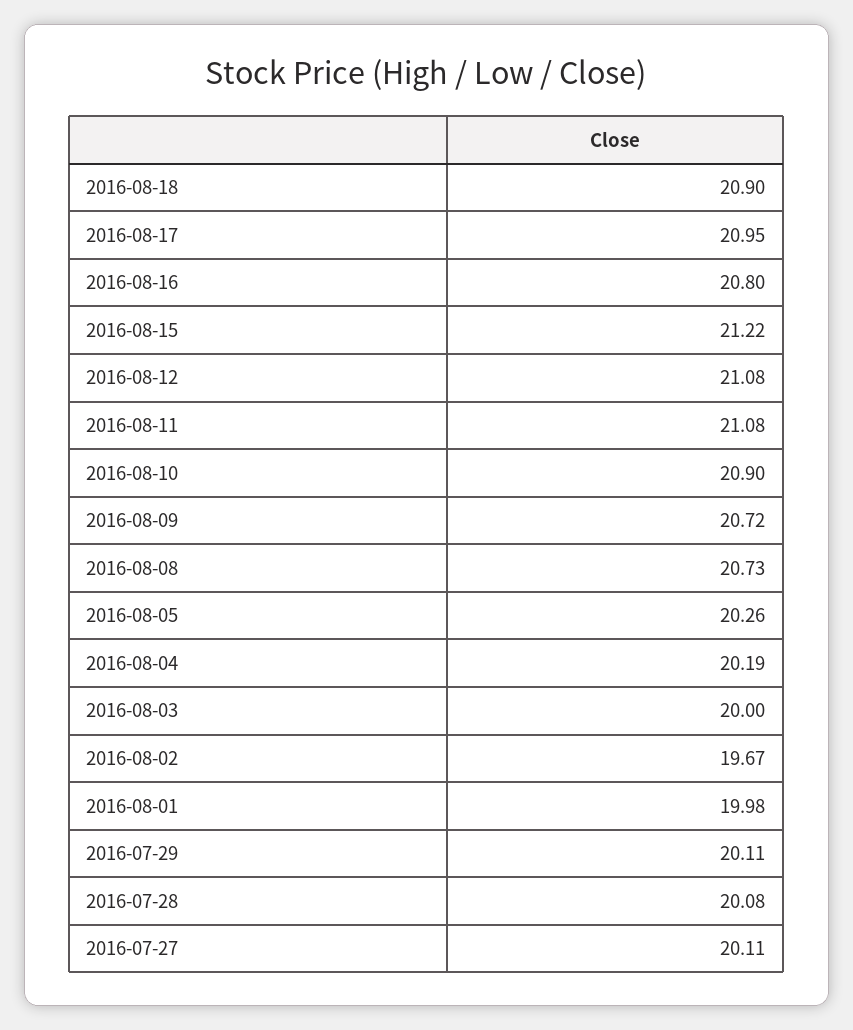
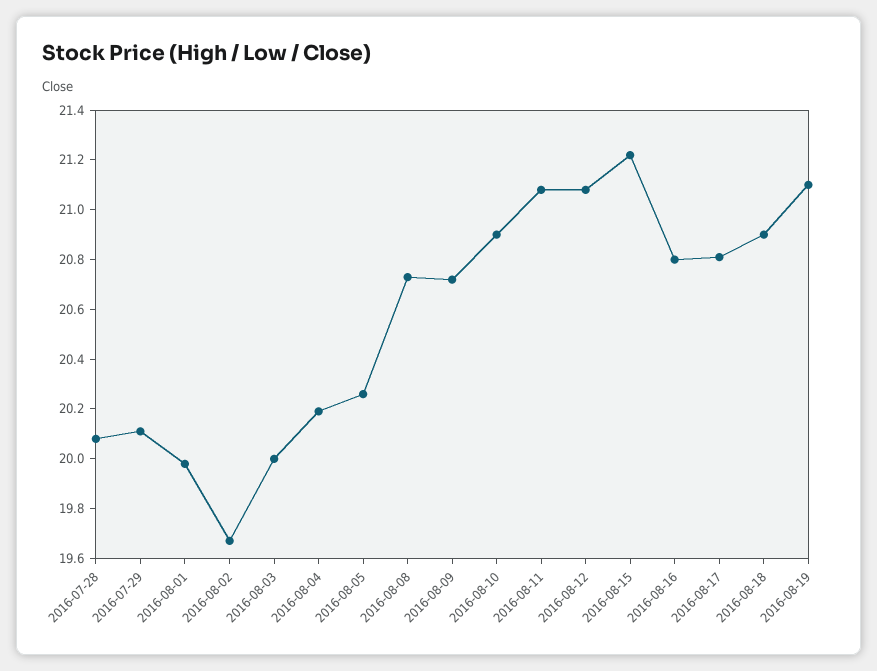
2016-08-17: 20.95 -> 20.8
2016-07-27: 20.11 -> none
2016-08-19: none -> 21.1

